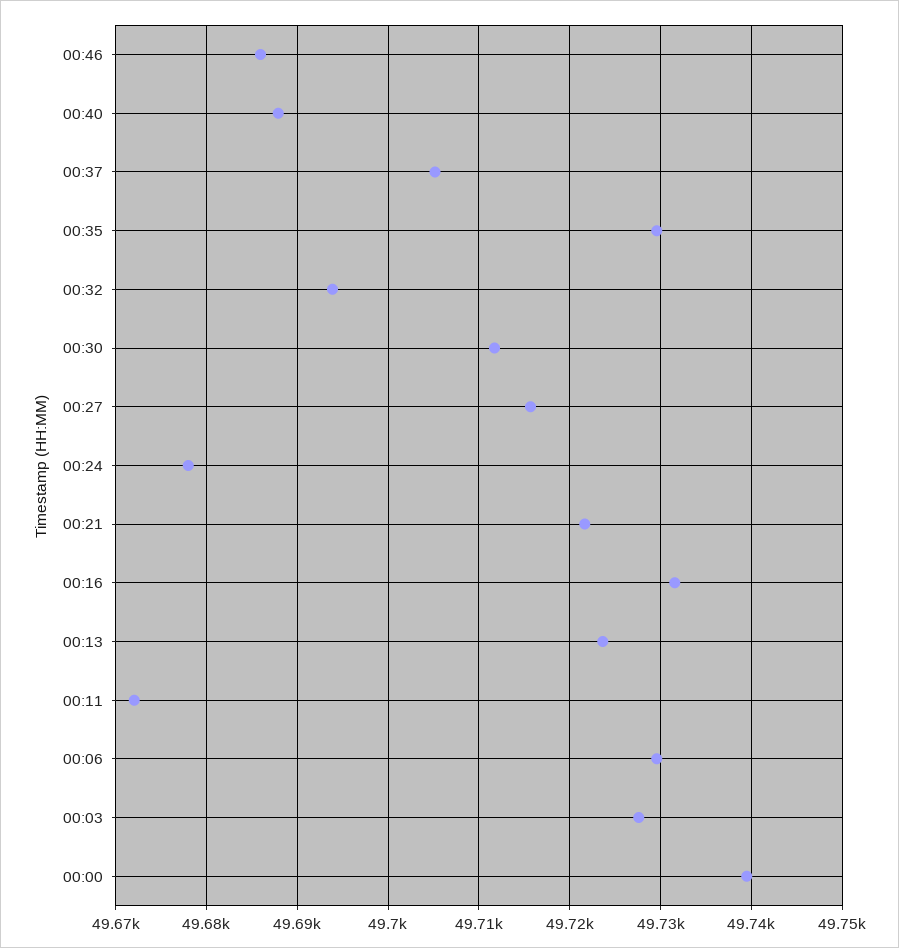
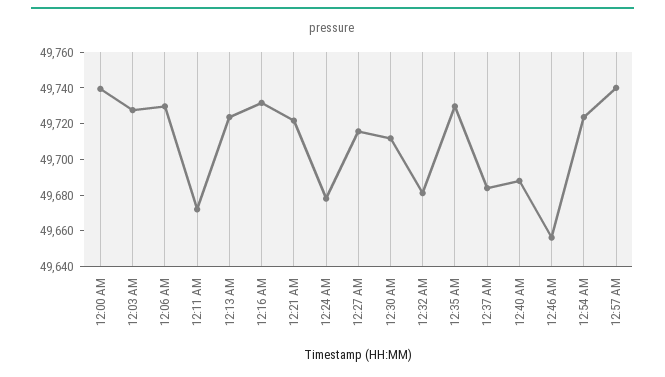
00:46: 49686 -> 49655
00:37: 49705 -> 49685
00:32: 49694 -> 49680
12:54 AM: none -> 49725
12:57 AM: none -> 49740

